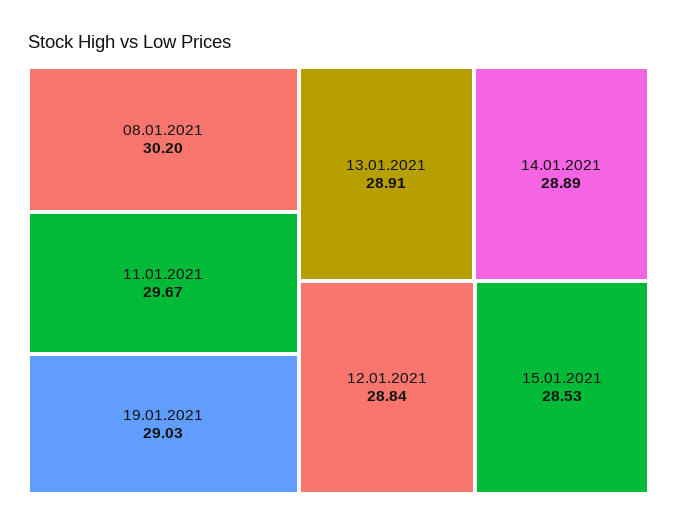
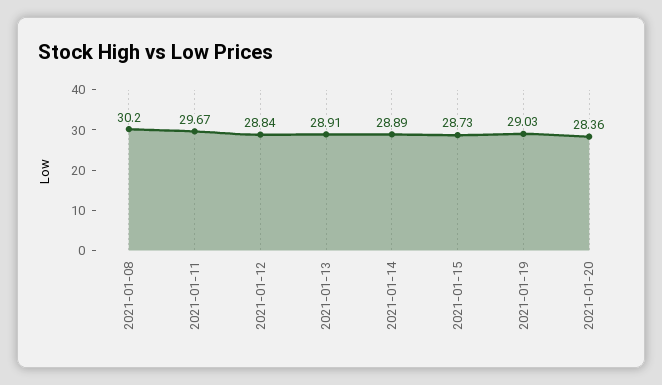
15.01.2021: 28.53 -> 28.73
2021-01-20: none -> 28.36

